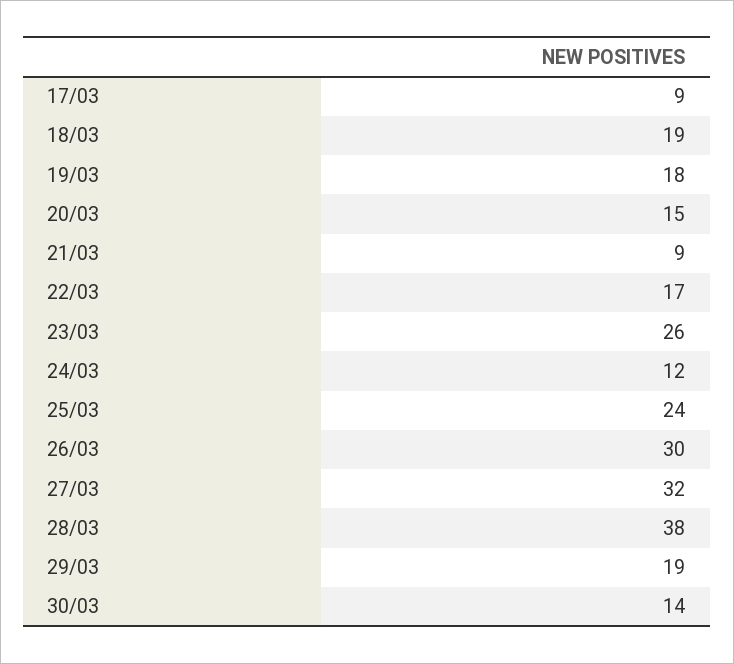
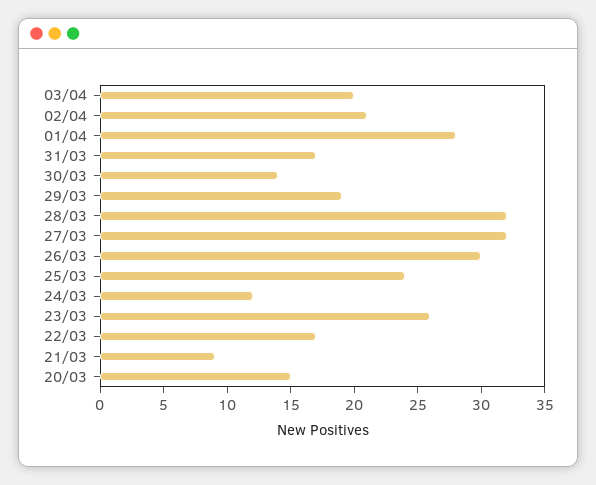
17/03: 9 -> none
18/03: 19 -> none
19/03: 18 -> none
28/03: 38 -> 32
03/04: none -> 20
02/04: none -> 21
01/04: none -> 28
31/03: none -> 17

